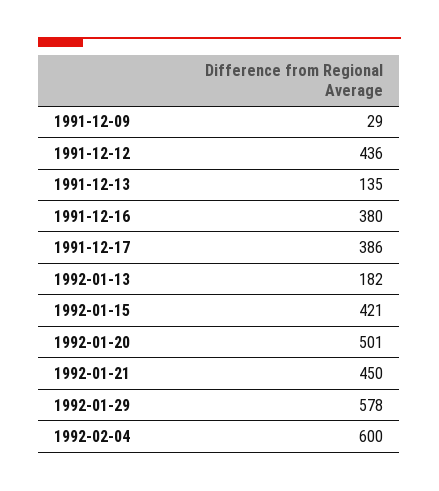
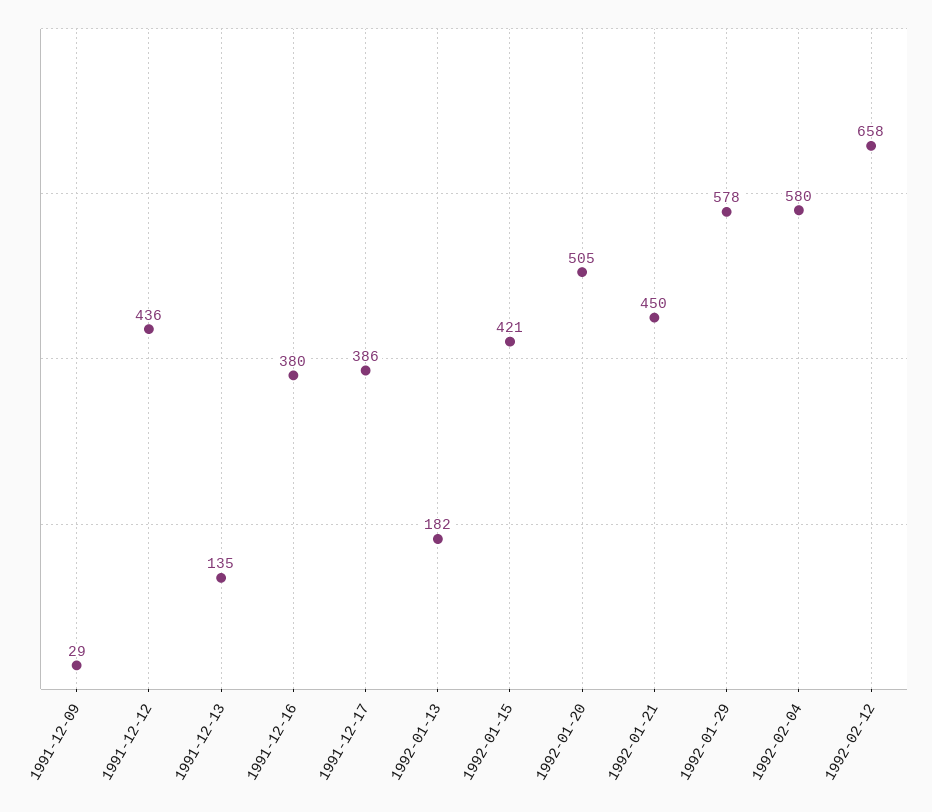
1992-01-20: 501 -> 505
1992-02-04: 600 -> 580
1992-02-12: none -> 658

